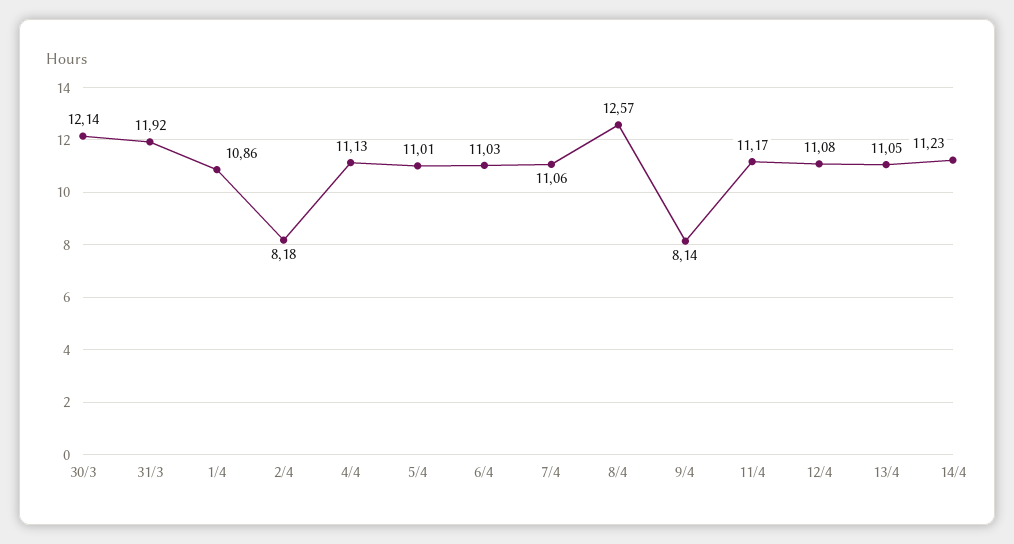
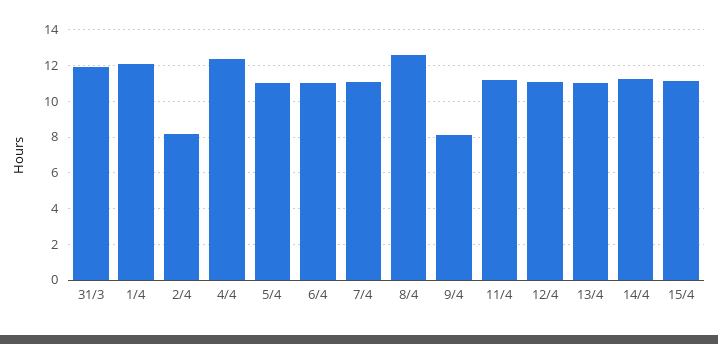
30/3: 12.14 -> none
1/4: 10.86 -> 12
4/4: 11.13 -> 12.5
15/4: none -> 11

